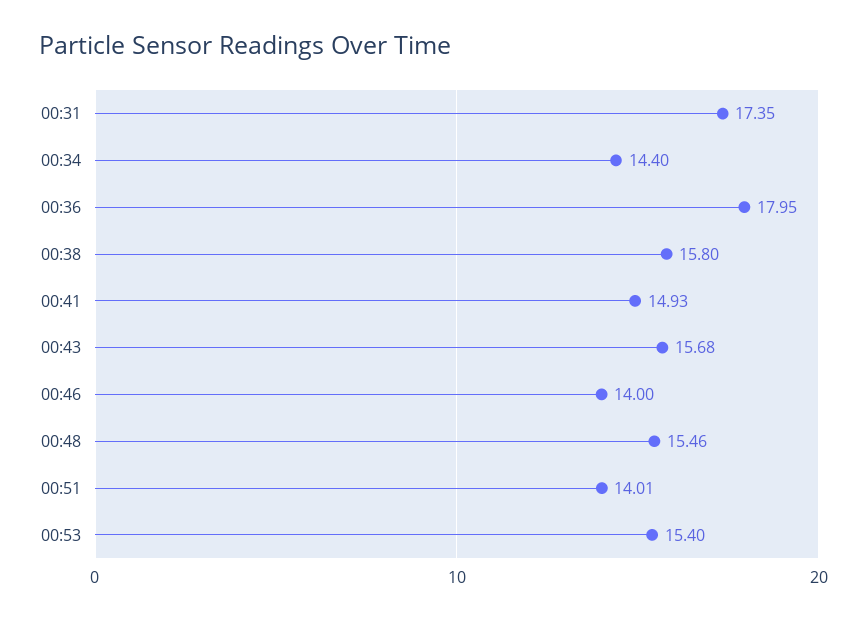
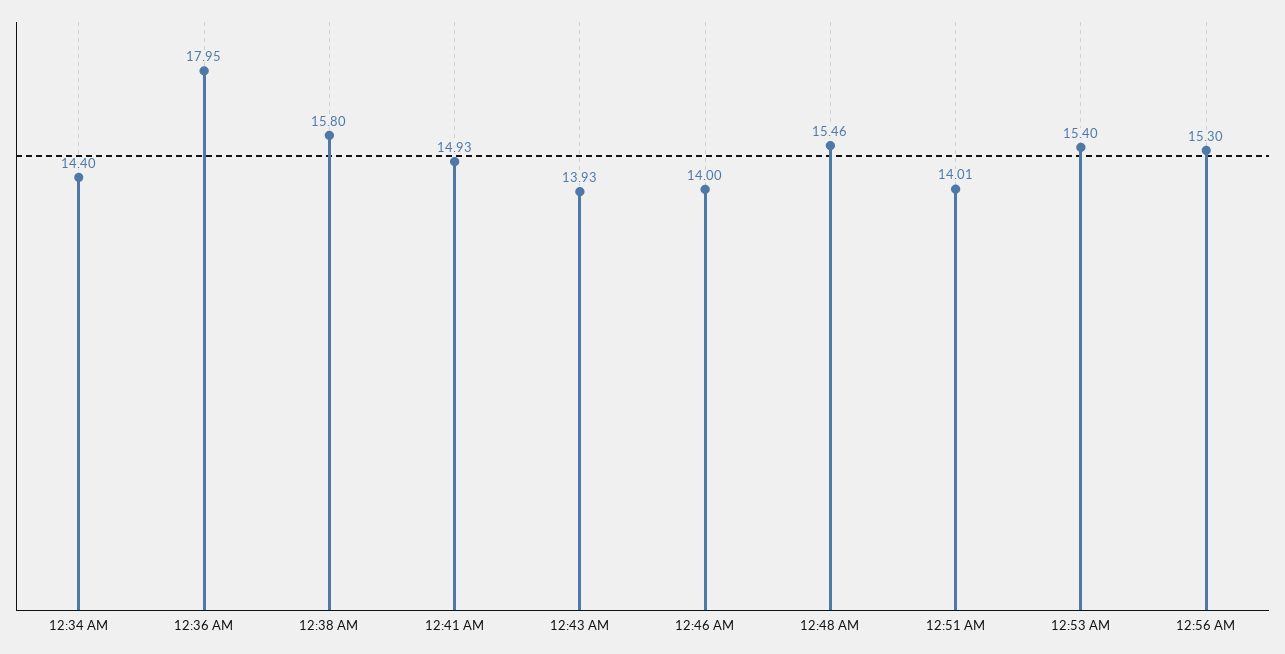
00:31: 17.35 -> none
00:43: 15.68 -> 13.93
12:56 AM: none -> 15.3

